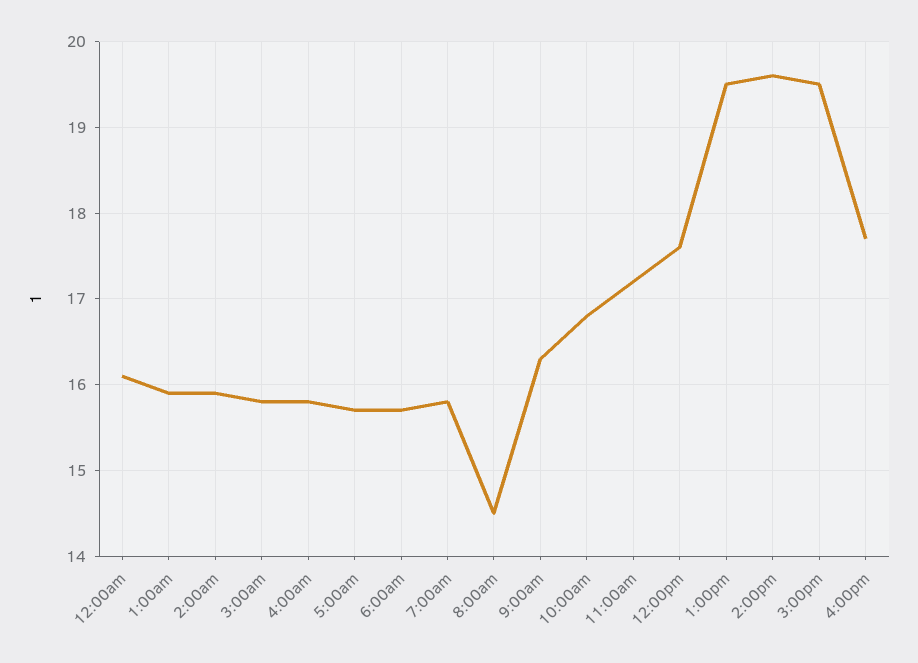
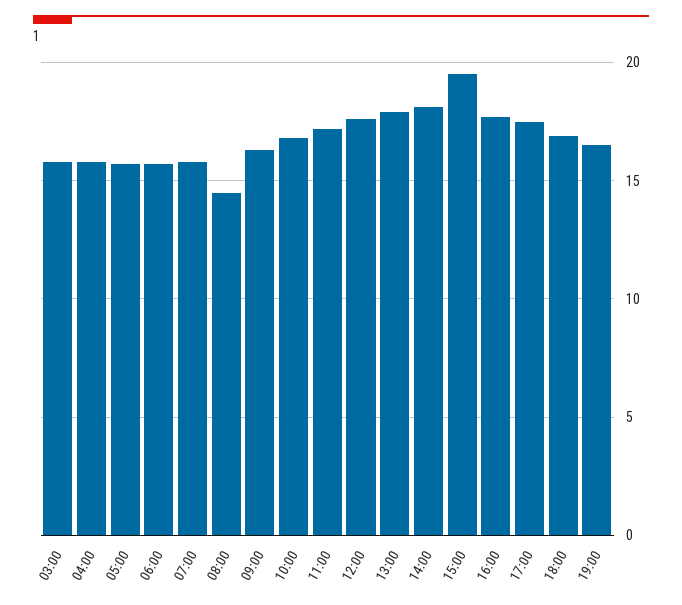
12:00am: 16.1 -> none
1:00am: 15.9 -> none
2:00am: 15.9 -> none
1:00pm: 19.5 -> 18
2:00pm: 19.6 -> 18
17:00: none -> 17.5
18:00: none -> 17
19:00: none -> 16.5

